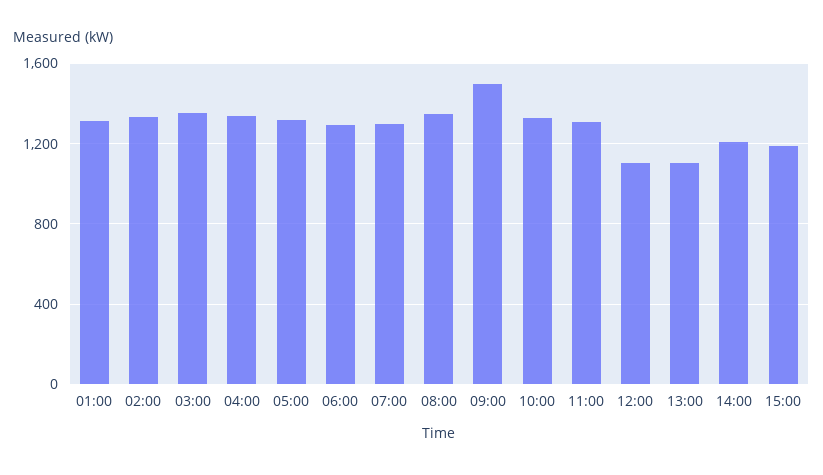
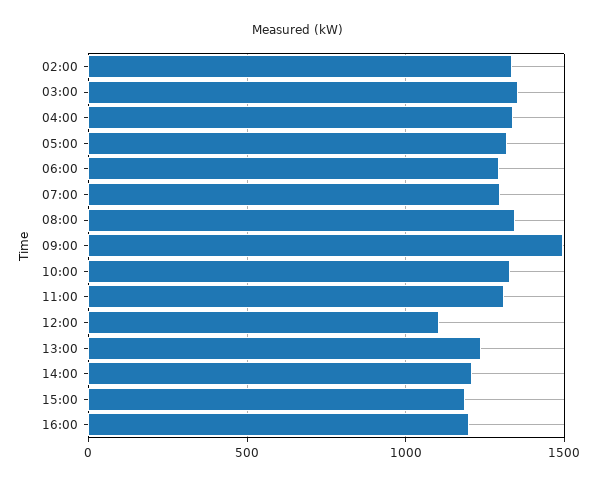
01:00: 1300 -> none
13:00: 1100 -> 1250
16:00: none -> 1200

